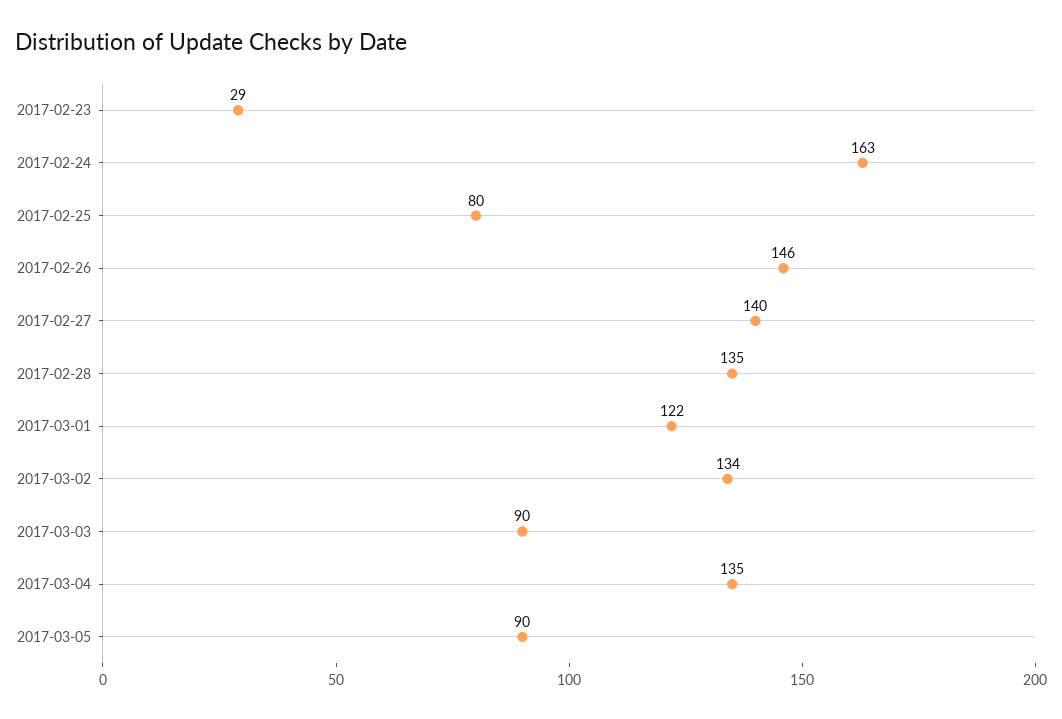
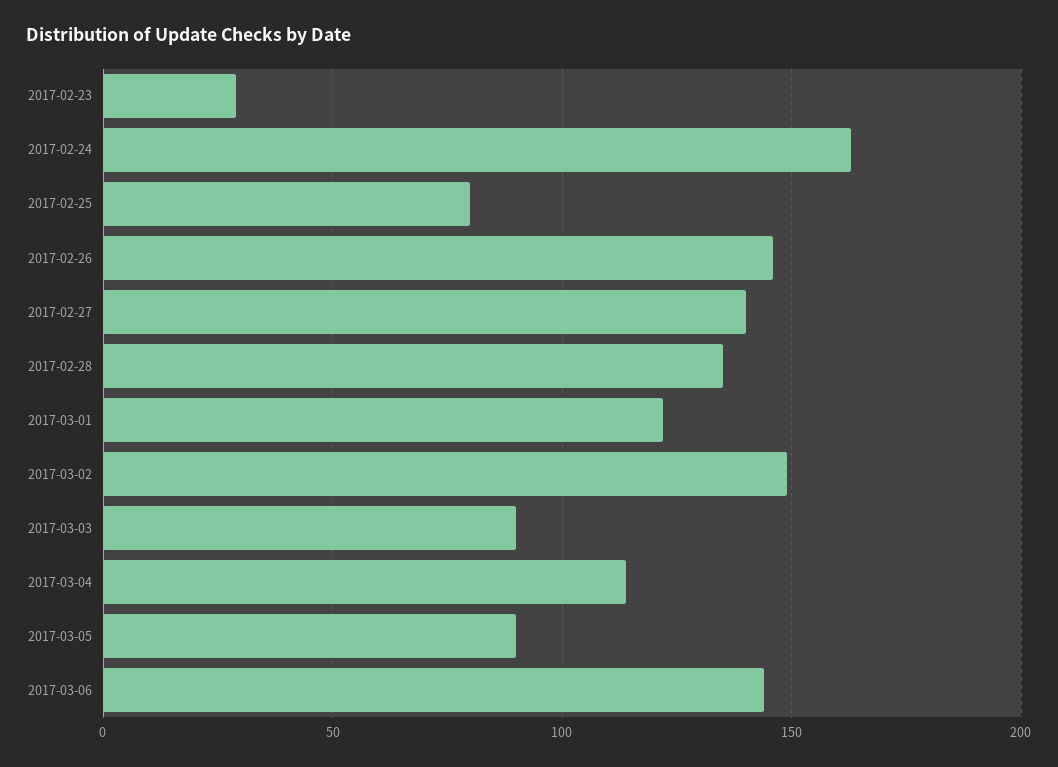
2017-03-02: 134 -> 150
2017-03-04: 135 -> 115
2017-03-06: none -> 145

